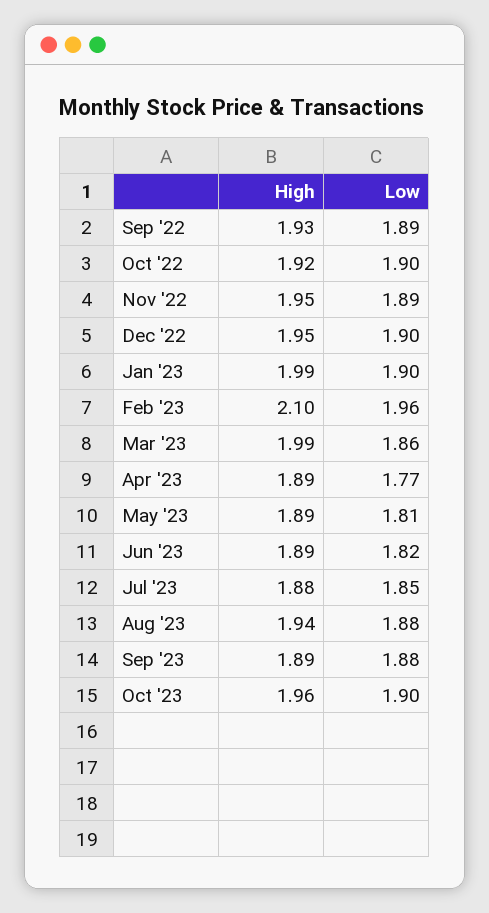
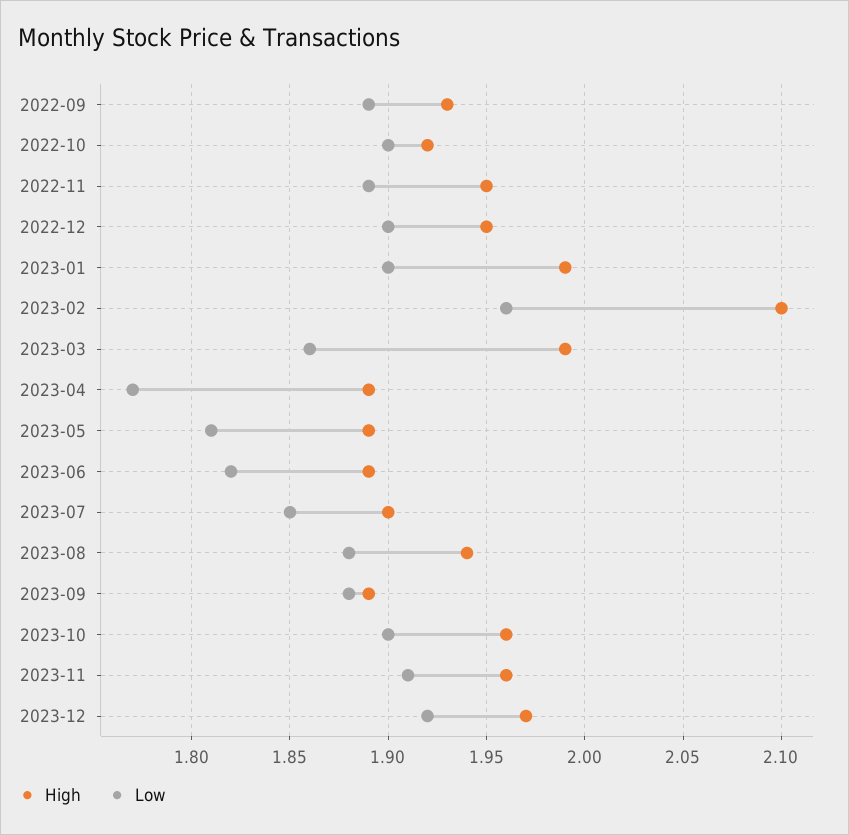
High, Jul '23: 1.88 -> 1.9
High, 2023-11: none -> 1.96
Low, 2023-11: none -> 1.91
High, 2023-12: none -> 1.97
Low, 2023-12: none -> 1.92

